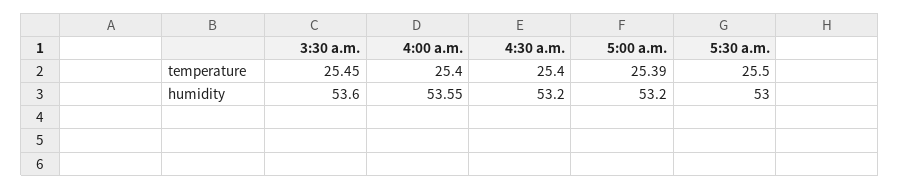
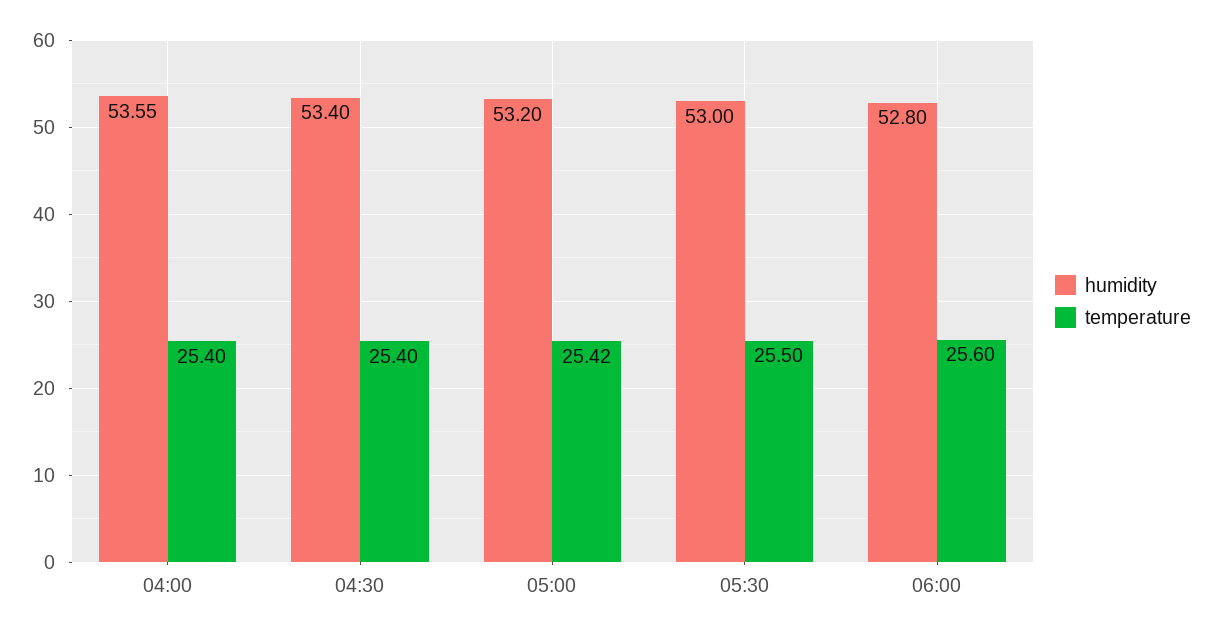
temperature, 3:30 a.m.: 25.45 -> none
temperature, 5:00 a.m.: 25.39 -> 25.42
humidity, 3:30 a.m.: 53.6 -> none
humidity, 4:30 a.m.: 53.2 -> 53.4
humidity, 06:00: none -> 52.8
temperature, 06:00: none -> 25.6

